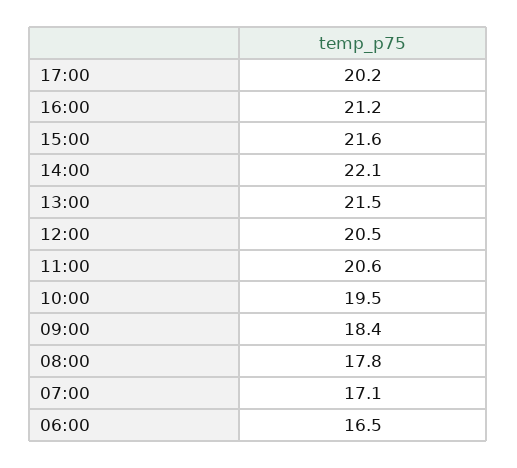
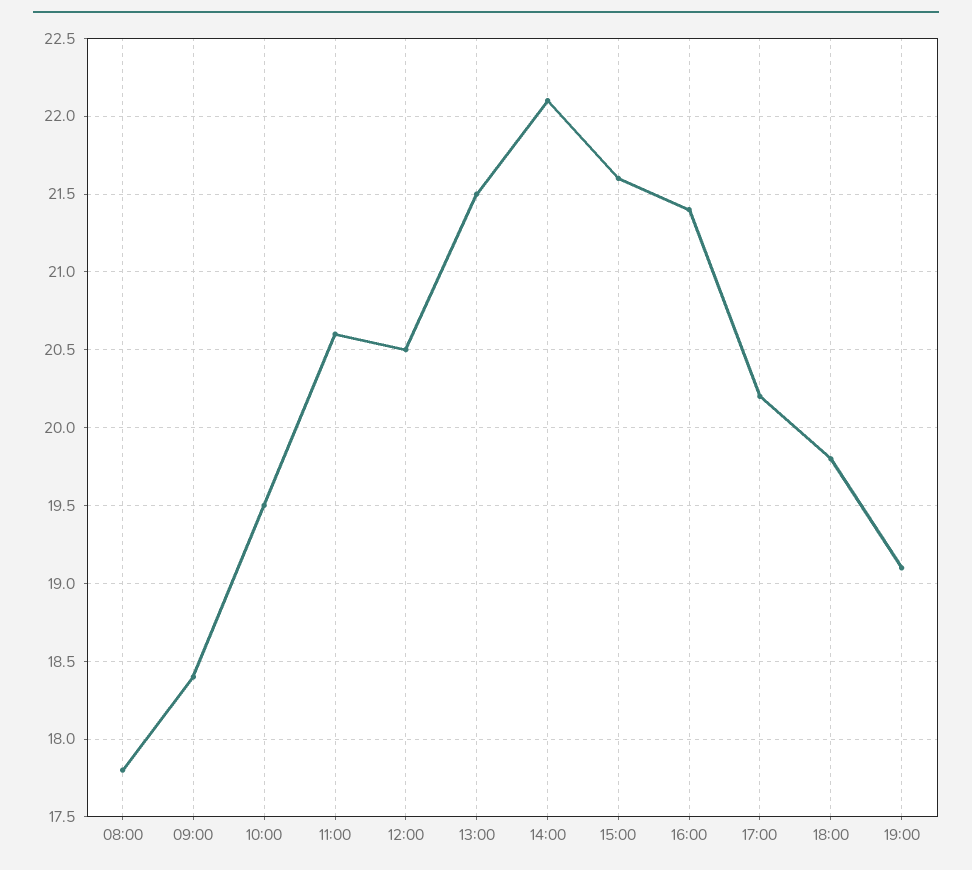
16:00: 21.2 -> 21.4
07:00: 17.1 -> none
06:00: 16.5 -> none
18:00: none -> 19.8
19:00: none -> 19.1

